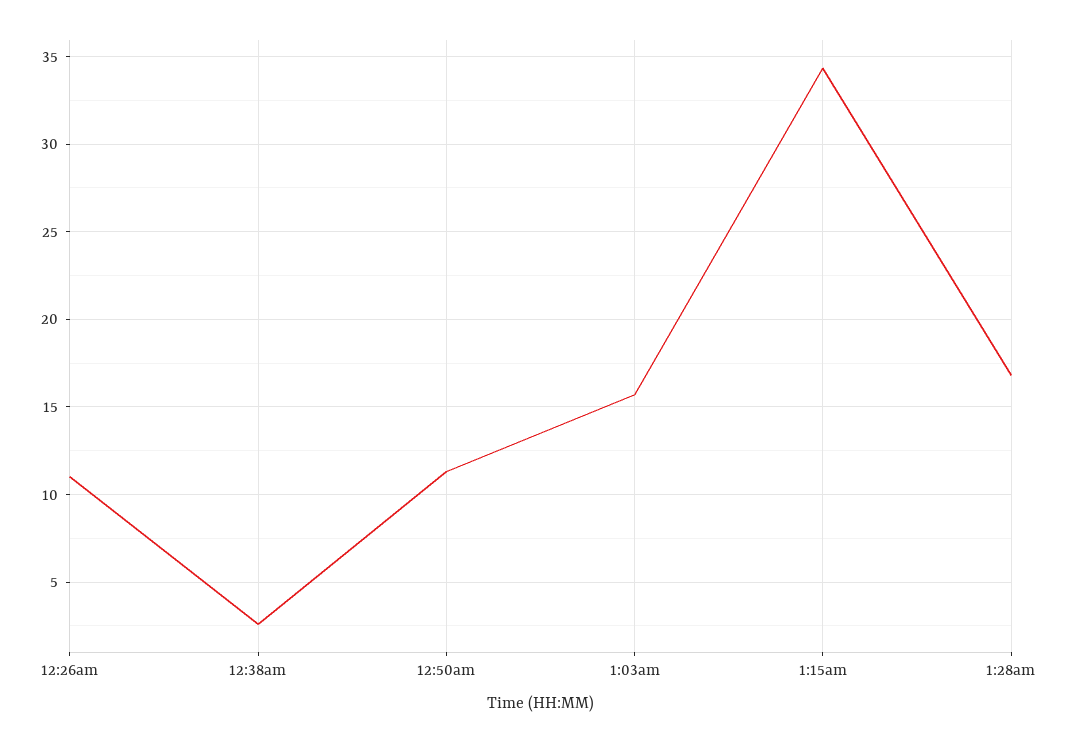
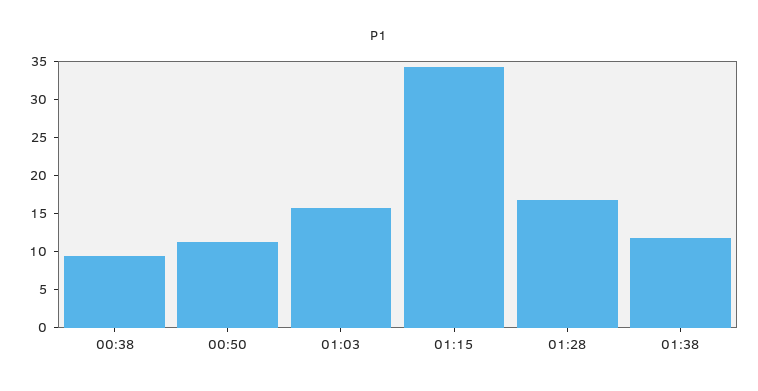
12:26am: 11 -> none
12:38am: 2.5 -> 10
01:38: none -> 12.5

